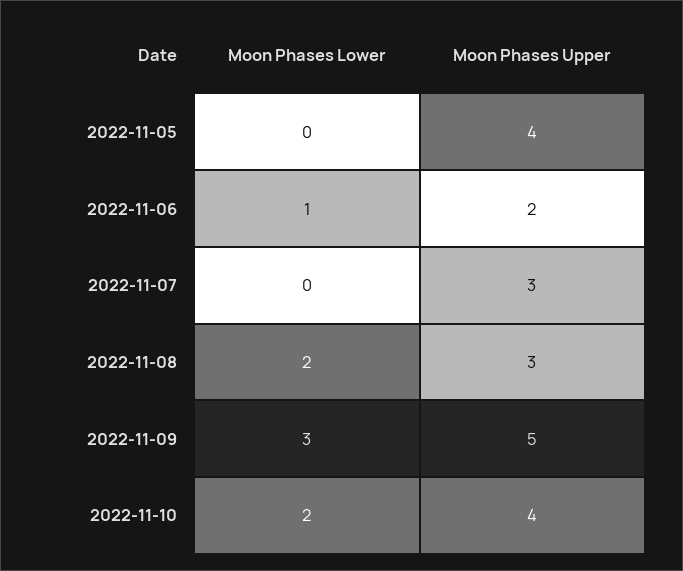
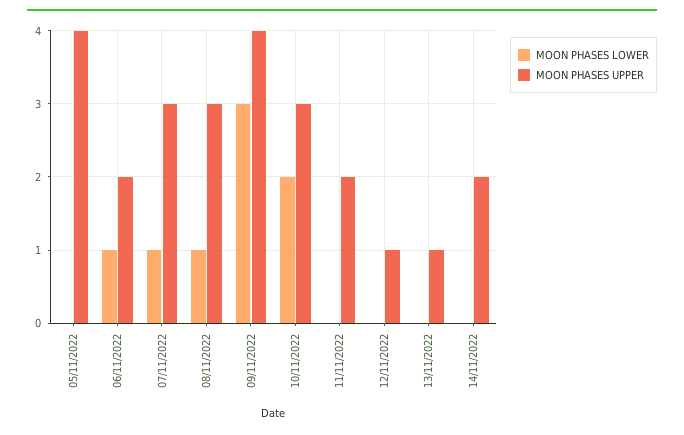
Moon Phases Lower, 2022-11-07: 0 -> 1
Moon Phases Lower, 2022-11-08: 2 -> 1
Moon Phases Upper, 2022-11-09: 5 -> 4
Moon Phases Upper, 2022-11-10: 4 -> 3
Moon Phases Lower, 11/11/2022: none -> 0
Moon Phases Upper, 11/11/2022: none -> 2
Moon Phases Lower, 12/11/2022: none -> 0
Moon Phases Upper, 12/11/2022: none -> 1
Moon Phases Lower, 13/11/2022: none -> 0
Moon Phases Upper, 13/11/2022: none -> 1
Moon Phases Lower, 14/11/2022: none -> 0
Moon Phases Upper, 14/11/2022: none -> 2

